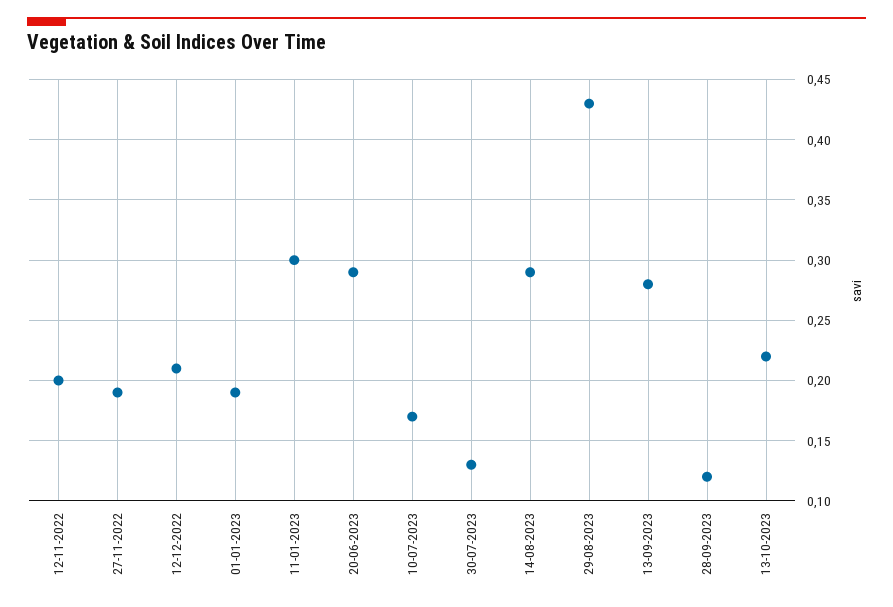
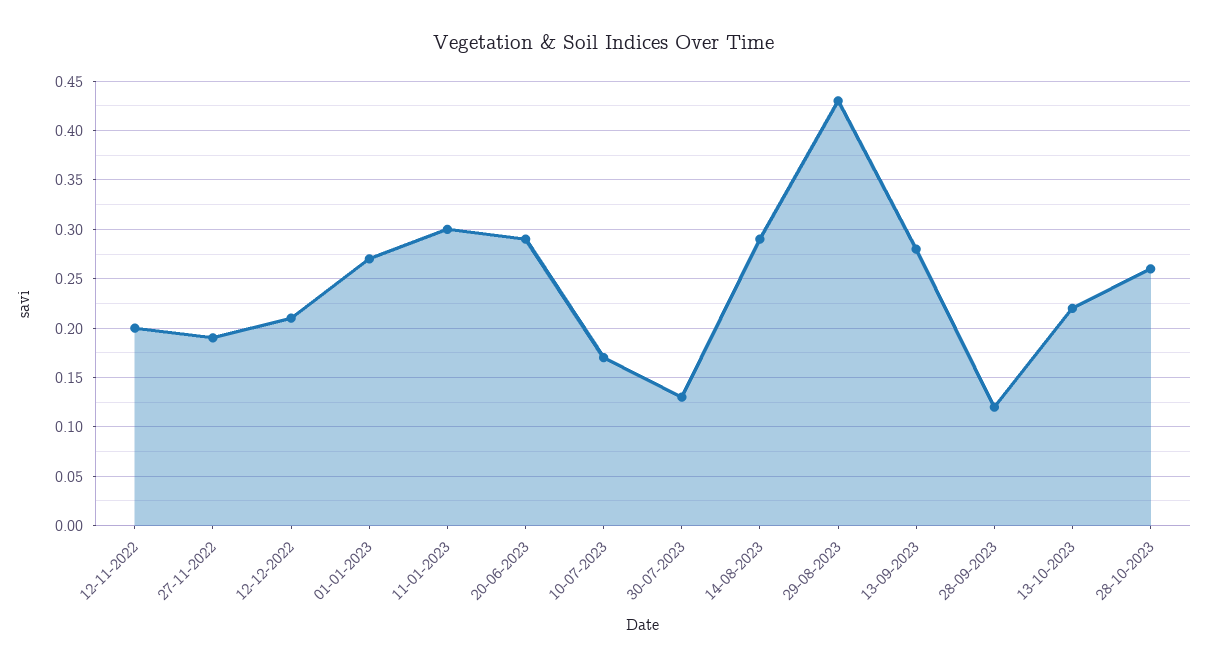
01-01-2023: 0.19 -> 0.27
28-10-2023: none -> 0.26

